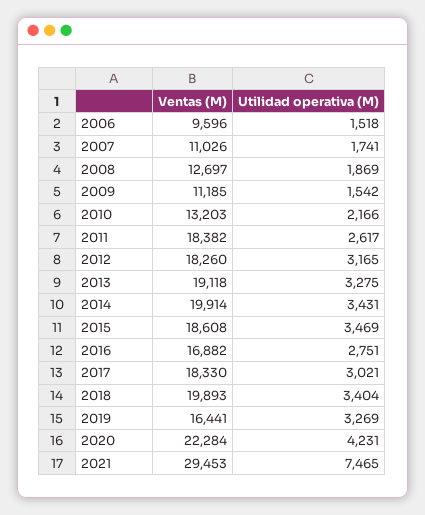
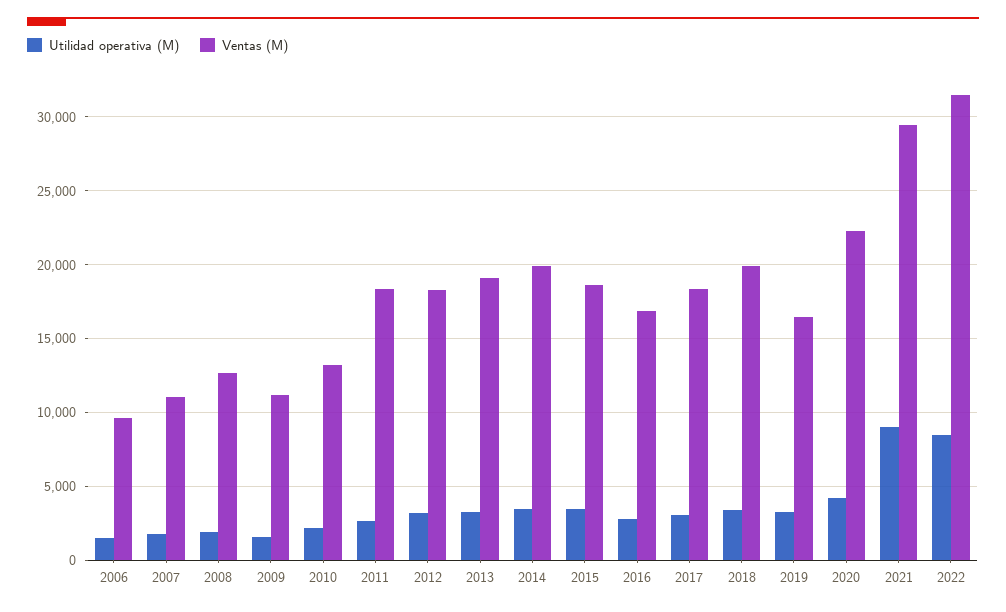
Utilidad operativa (M), 2021: 7465 -> 9000
Utilidad operativa (M), 2022: none -> 8500
Ventas (M), 2022: none -> 31500

